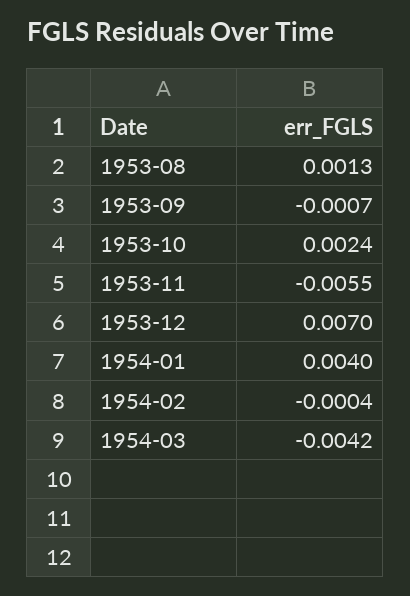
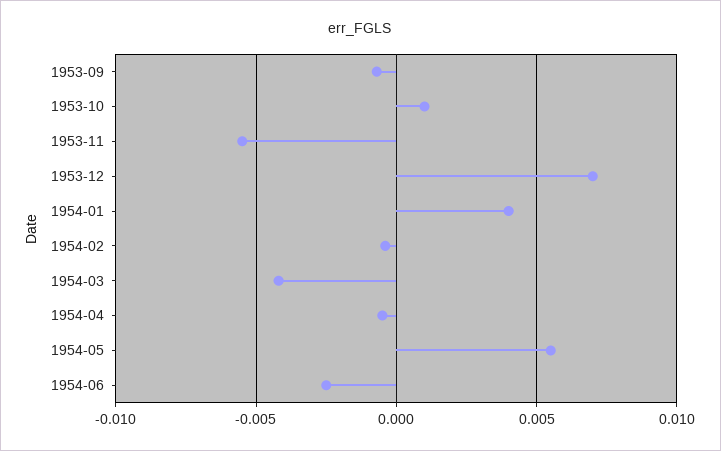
1953-08: 0.0013 -> none
1953-10: 0.0024 -> 0.001
1954-04: none -> -0.0005
1954-05: none -> 0.0055
1954-06: none -> -0.0025

